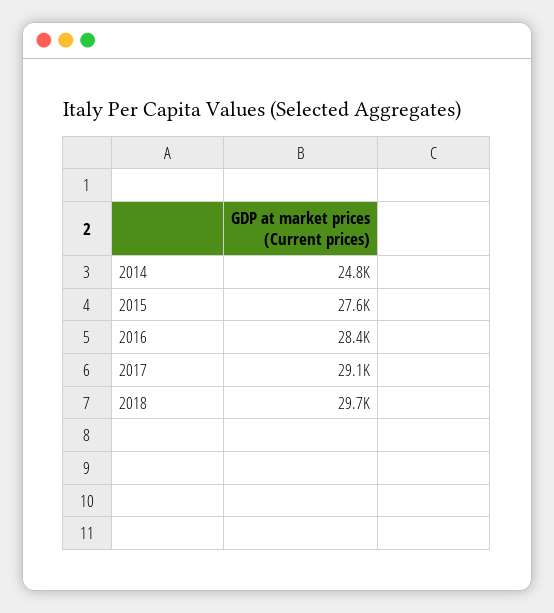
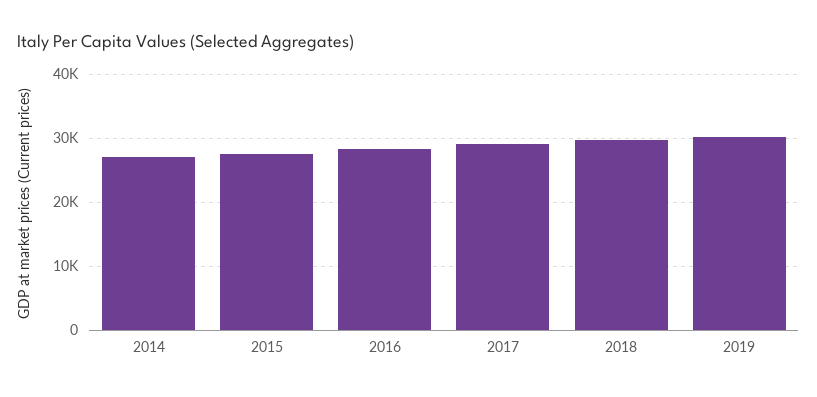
2014: 24800 -> 27000
2019: none -> 30000

